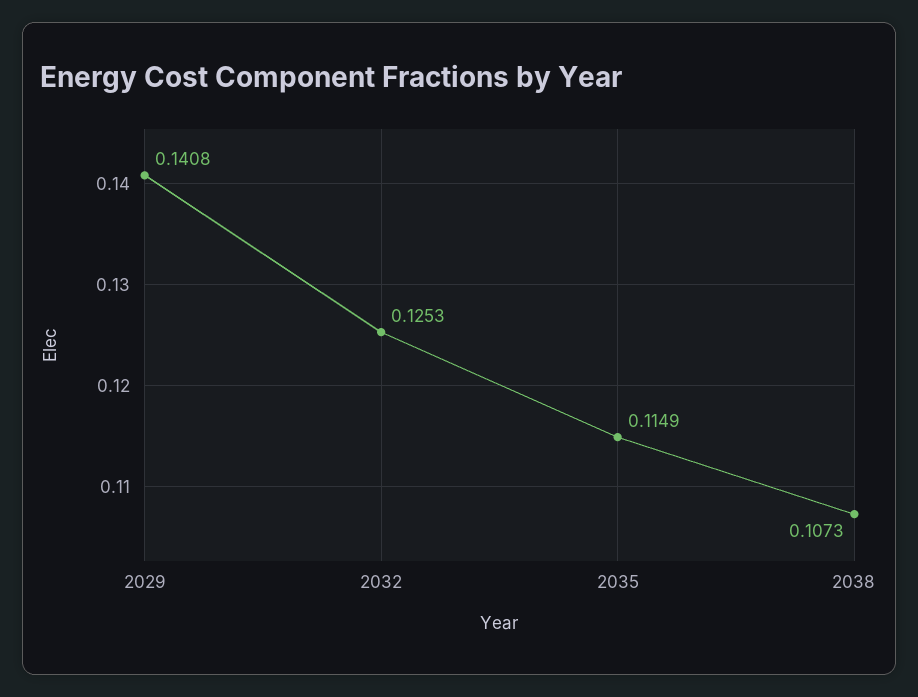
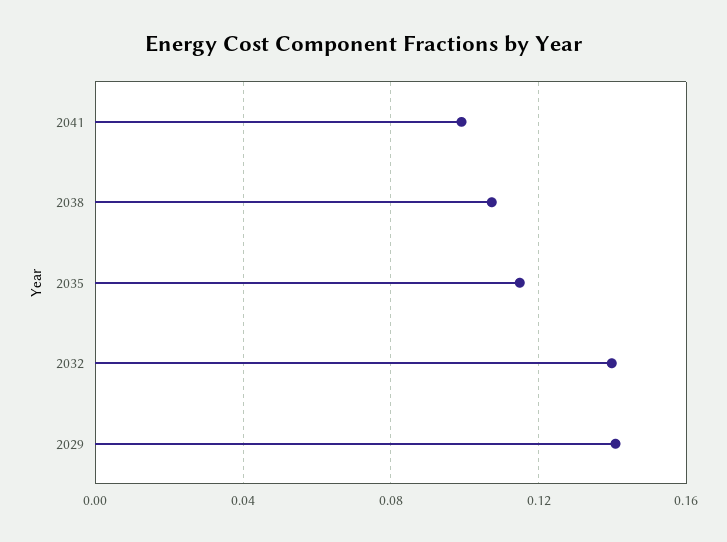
2032: 0.1253 -> 0.14
2041: none -> 0.1

